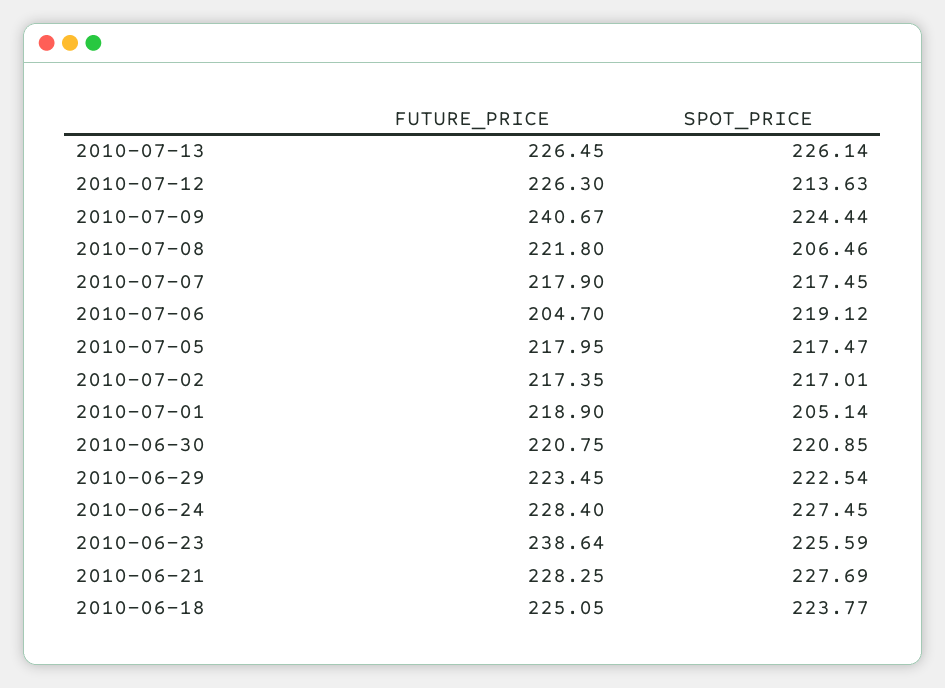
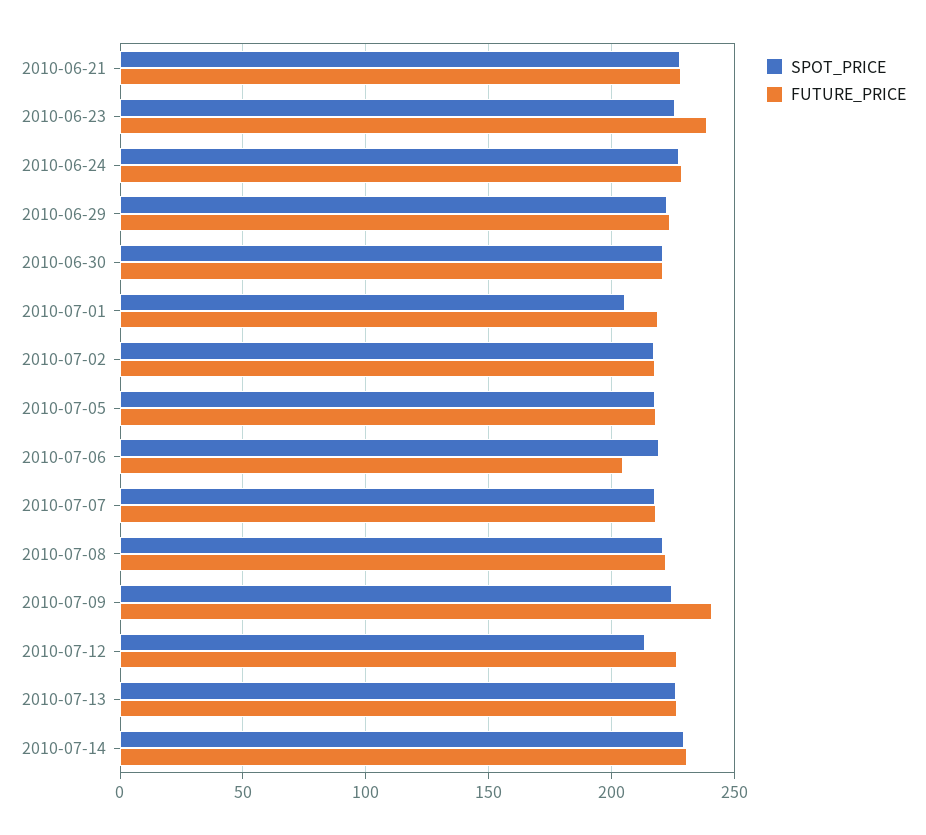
SPOT_PRICE, 2010-07-08: 206.46 -> 220
FUTURE_PRICE, 2010-06-18: 225.05 -> none
SPOT_PRICE, 2010-06-18: 223.77 -> none
SPOT_PRICE, 2010-07-14: none -> 230
FUTURE_PRICE, 2010-07-14: none -> 230

